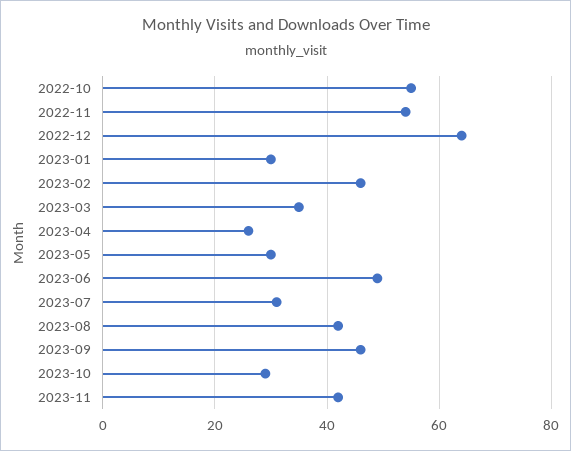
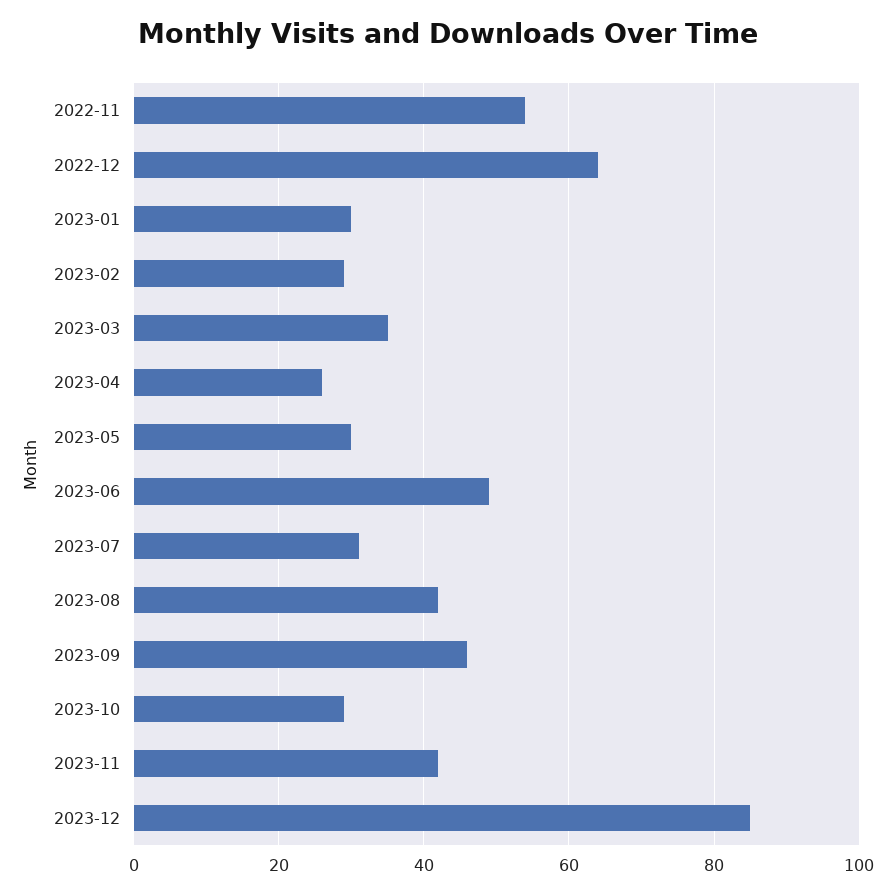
2022-10: 55 -> none
2023-02: 45 -> 30
2023-12: none -> 85

